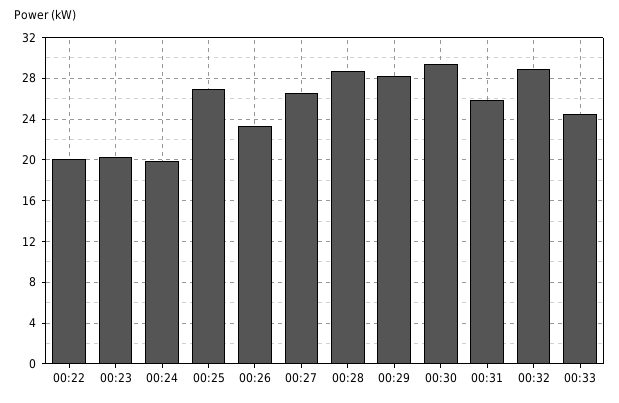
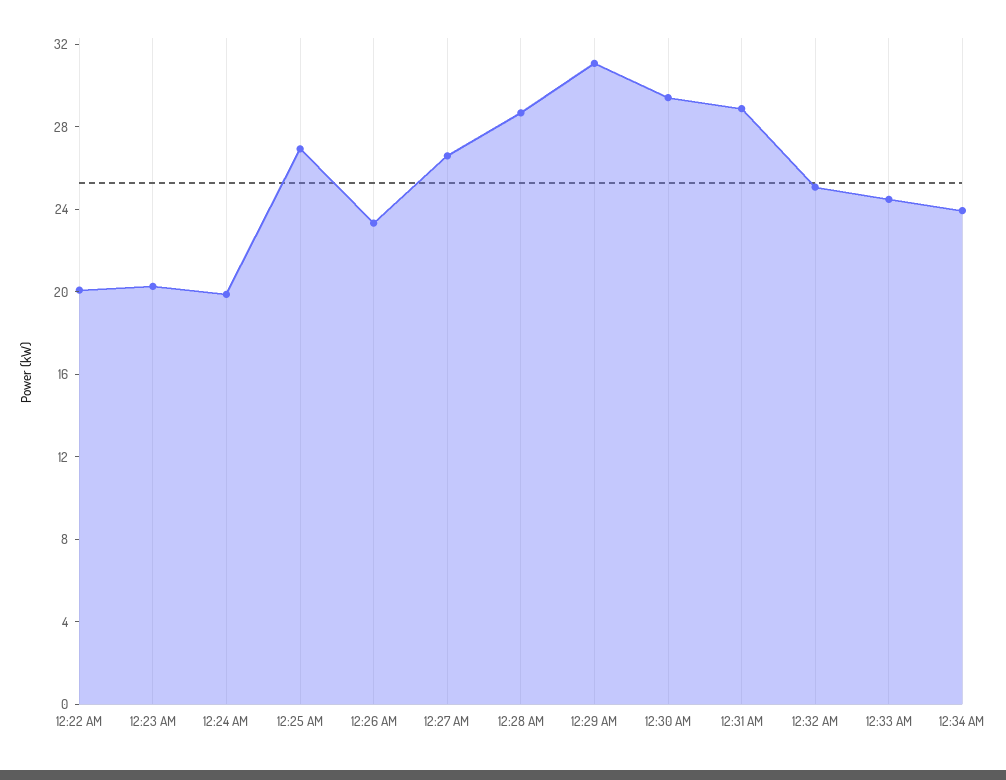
00:29: 28 -> 31
00:31: 26 -> 29
00:32: 29 -> 25
12:34 AM: none -> 24

